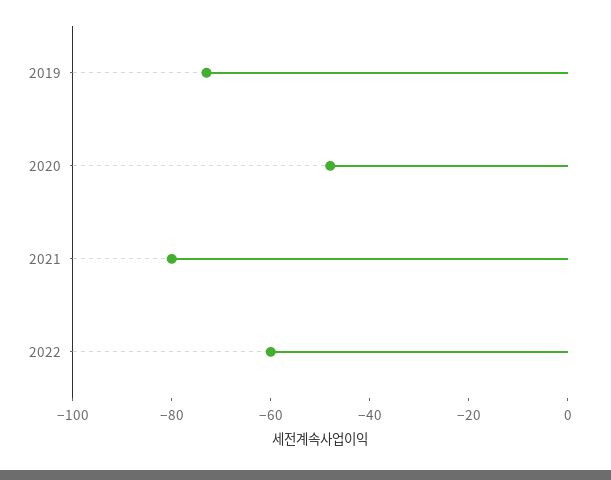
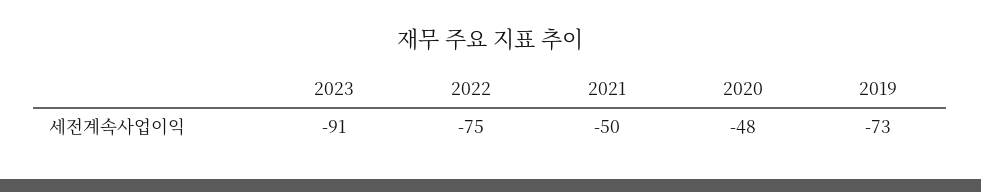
2021: -80 -> -50
2022: -60 -> -75
2023: none -> -91

